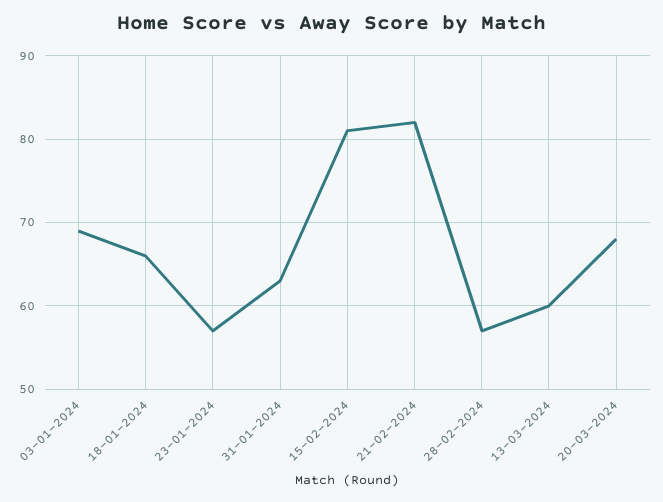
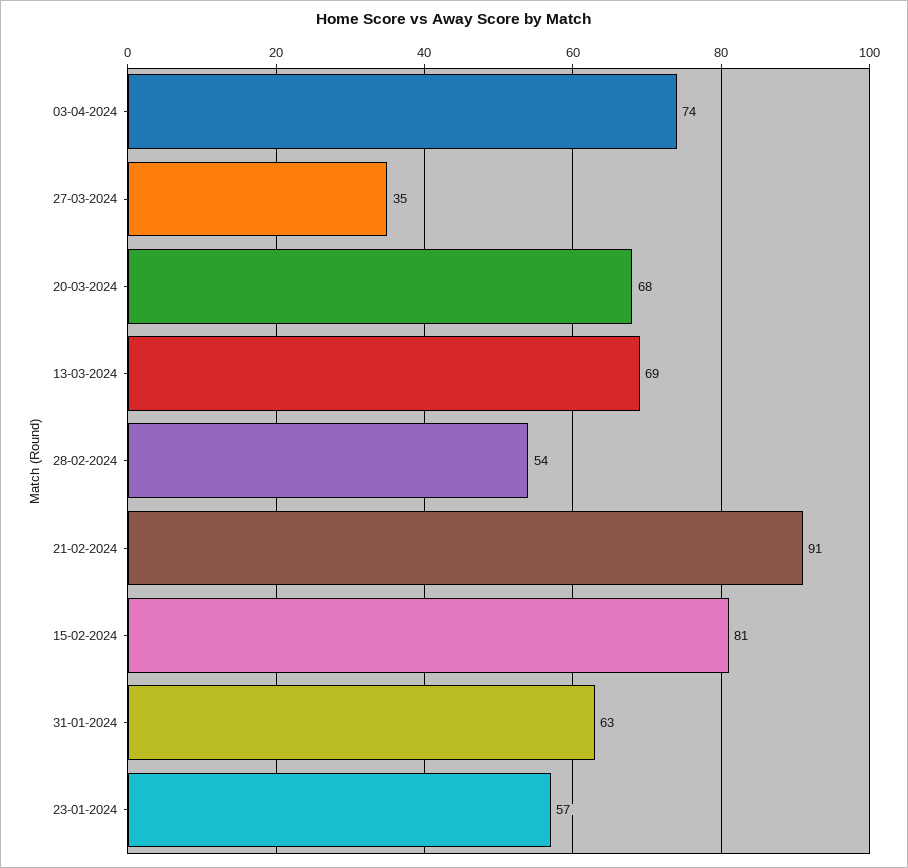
03-01-2024: 69 -> none
18-01-2024: 66 -> none
21-02-2024: 82 -> 91
28-02-2024: 57 -> 54
13-03-2024: 60 -> 69
03-04-2024: none -> 74
27-03-2024: none -> 35

